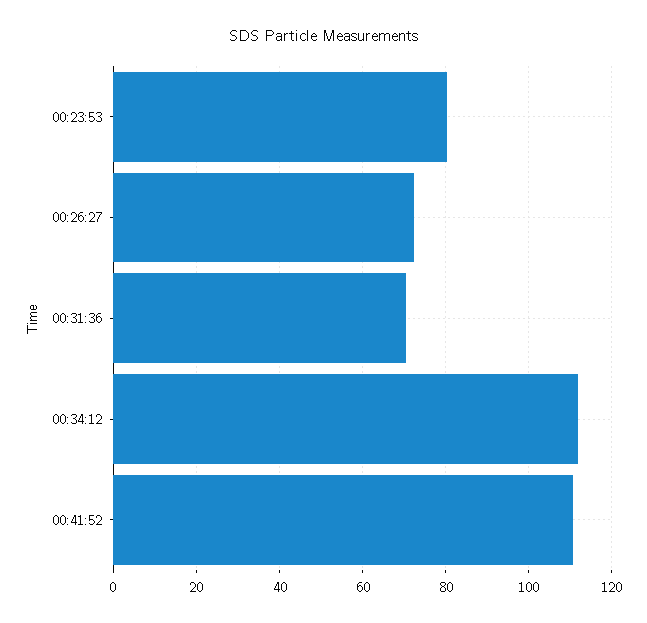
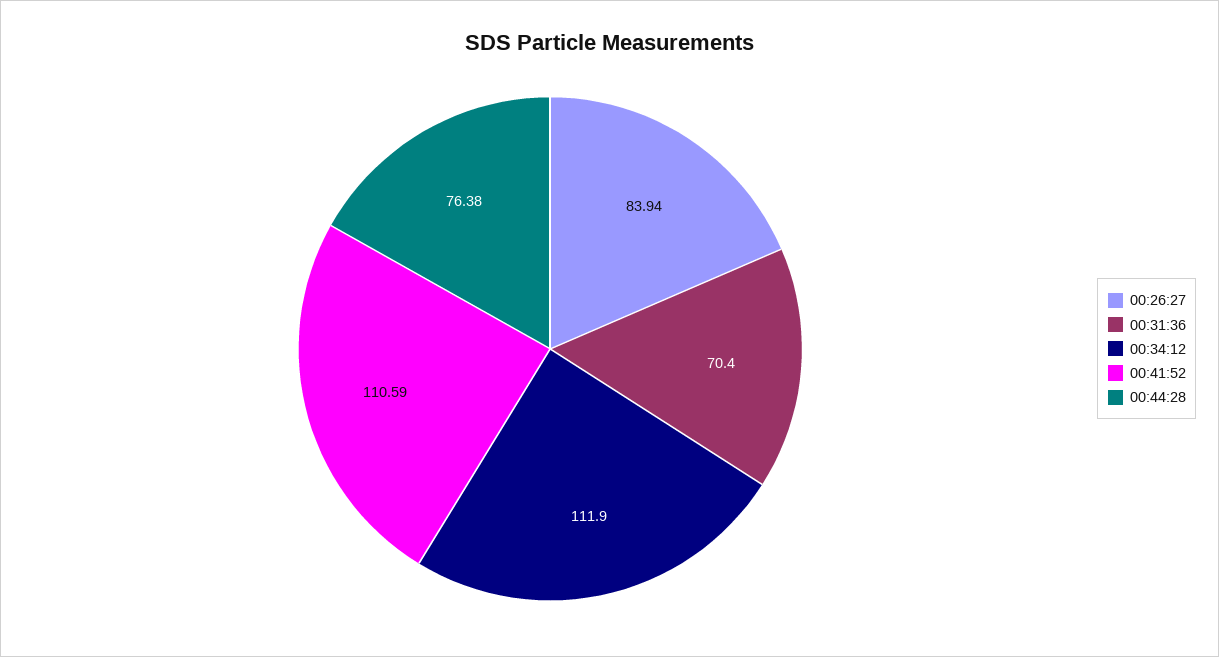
00:23:53: 80 -> none
00:26:27: 72 -> 83.94
00:44:28: none -> 76.38

